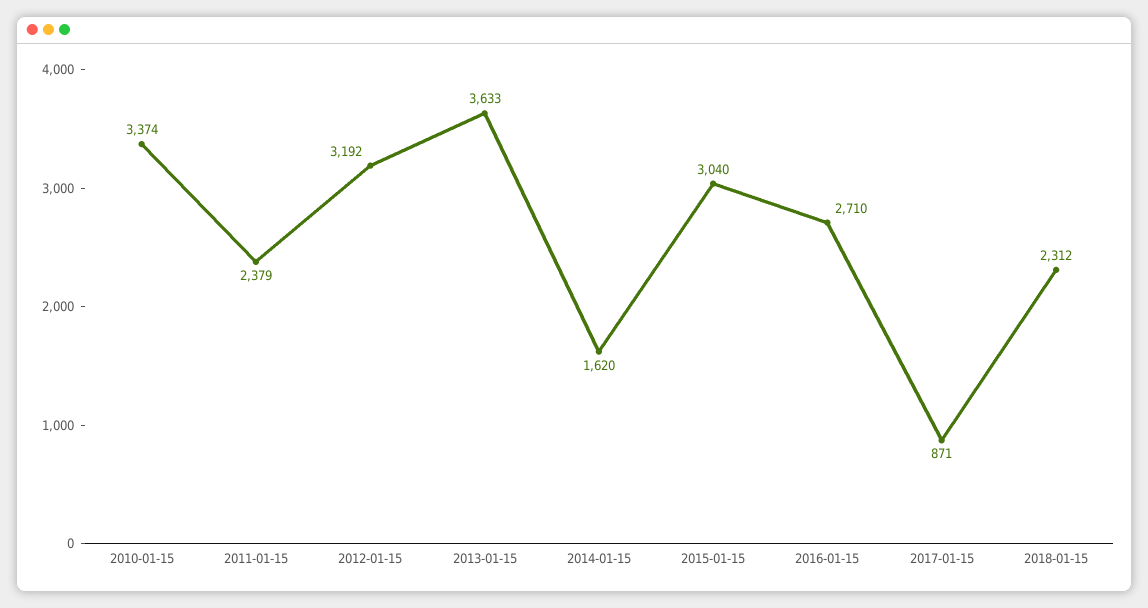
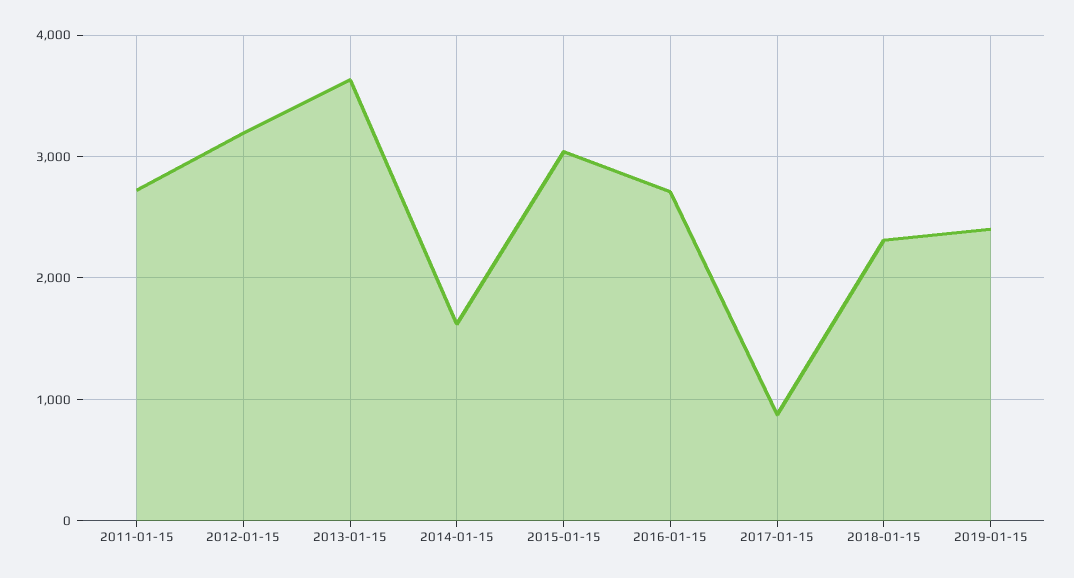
2010-01-15: 3374 -> none
2011-01-15: 2379 -> 2700
2019-01-15: none -> 2400

